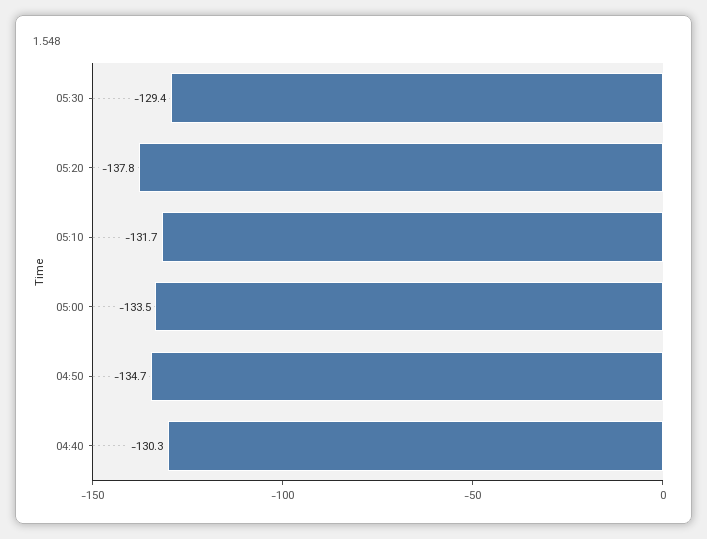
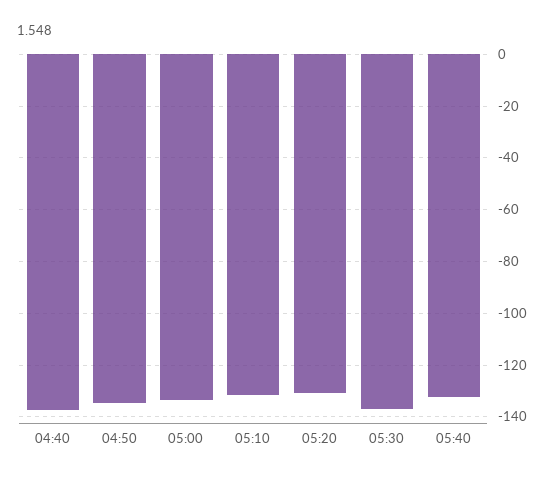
05:30: -129.4 -> -137.5
05:20: -137.8 -> -130
04:40: -130.3 -> -137.5
05:40: none -> -132.5

